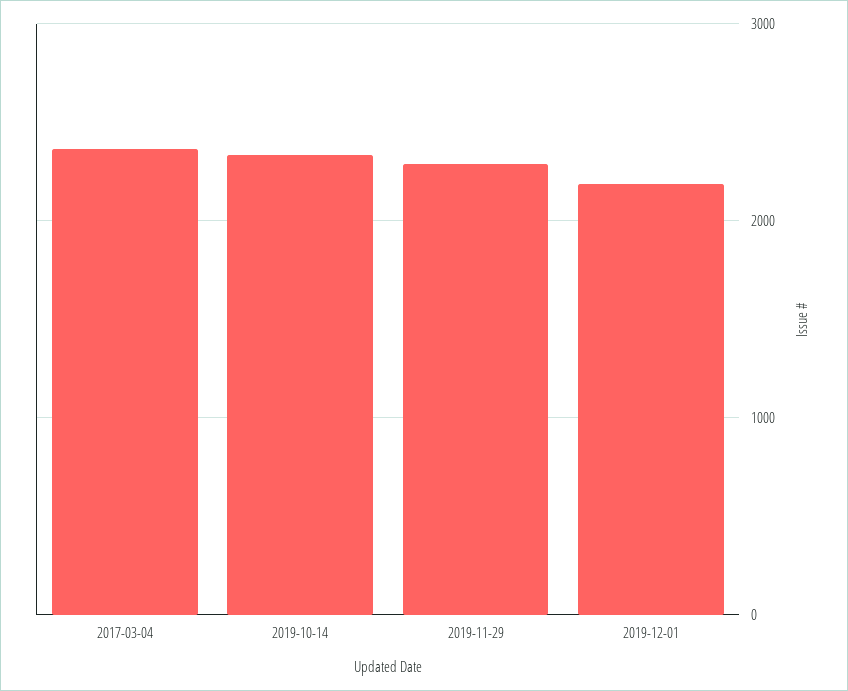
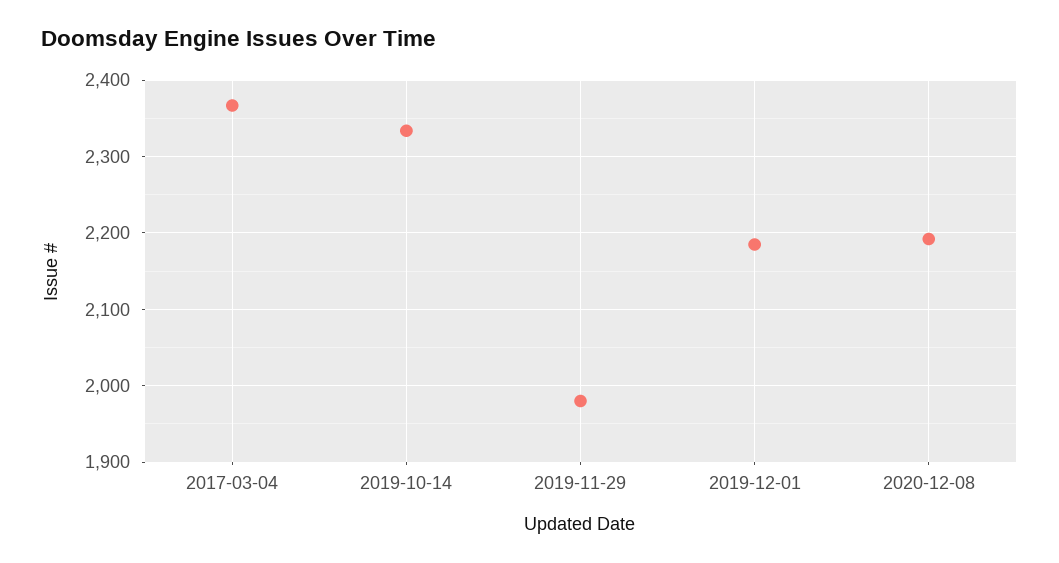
2019-11-29: 2300 -> 1980
2020-12-08: none -> 2190

